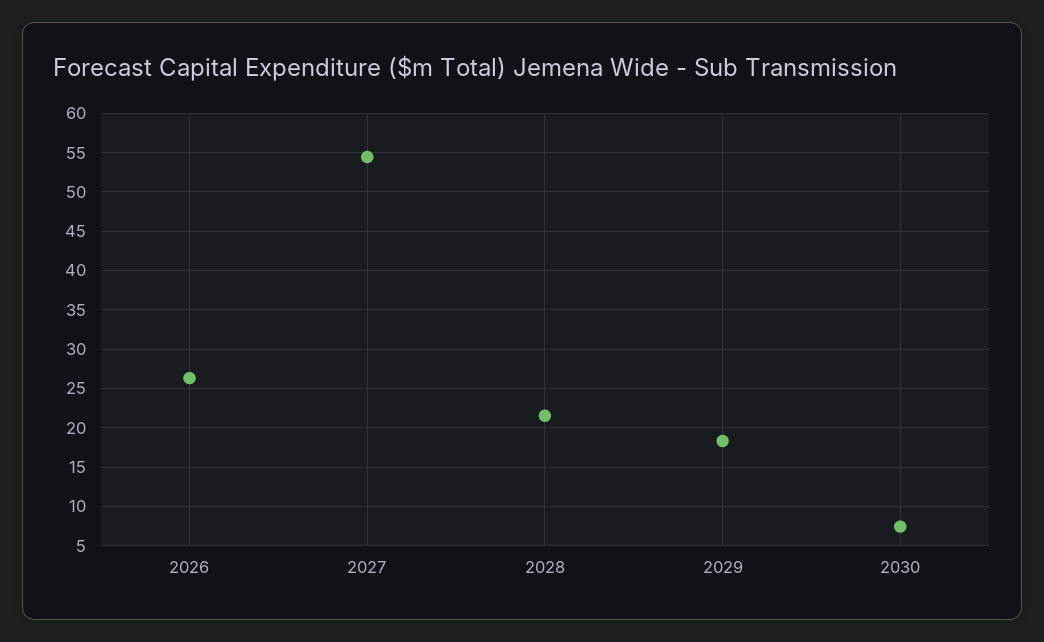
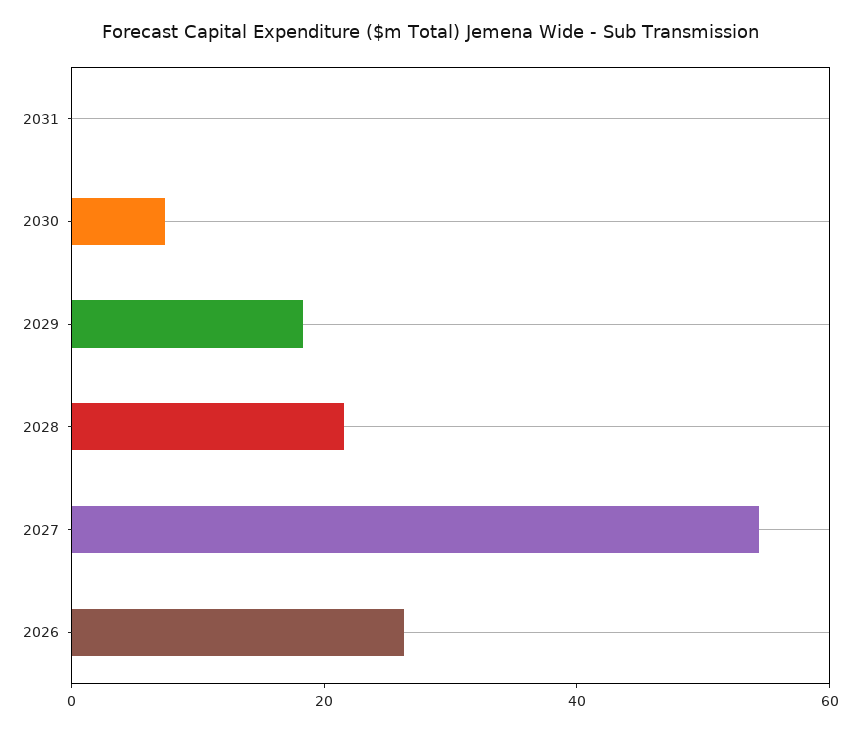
2031: none -> 0

